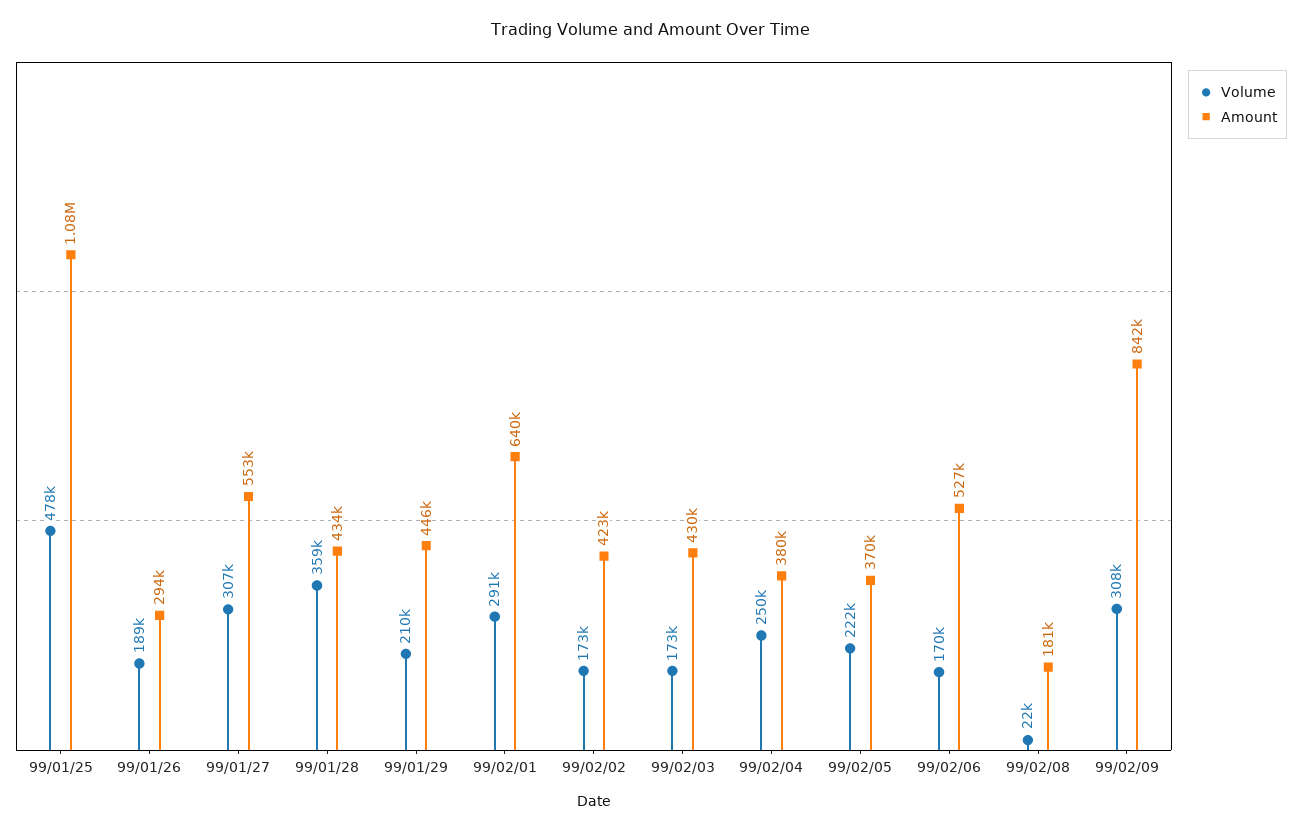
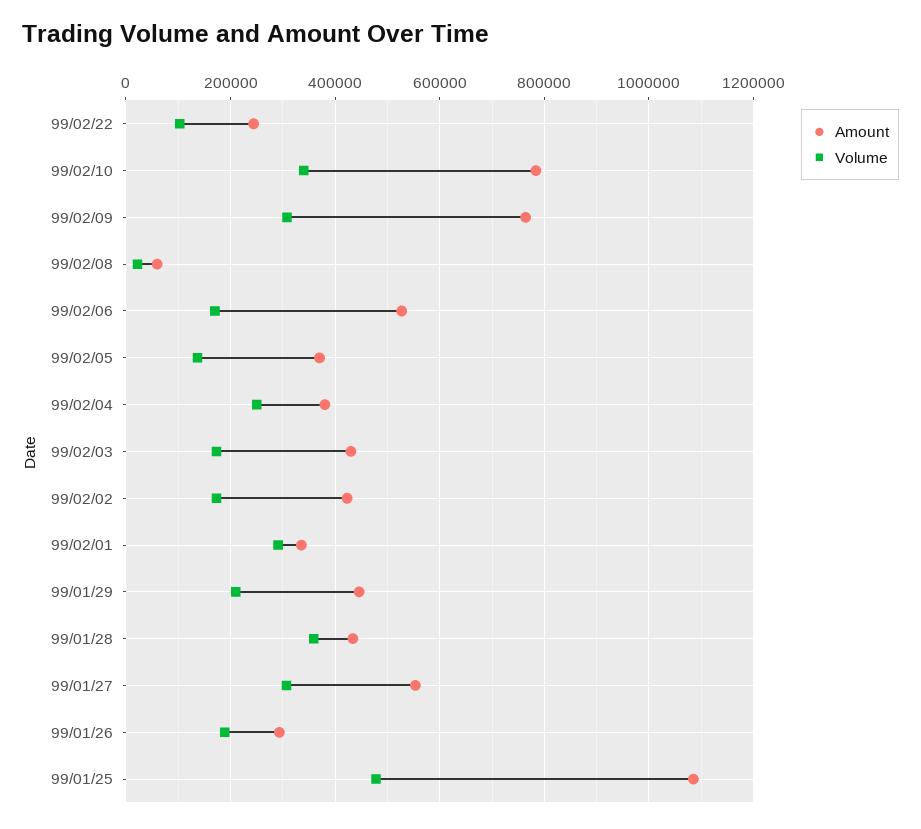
Amount, 99/02/01: 640000 -> 340000
Volume, 99/02/05: 222000 -> 140000
Amount, 99/02/08: 181000 -> 60000
Amount, 99/02/09: 842000 -> 760000
Amount, 99/02/22: none -> 240000
Volume, 99/02/22: none -> 100000
Amount, 99/02/10: none -> 780000
Volume, 99/02/10: none -> 340000

